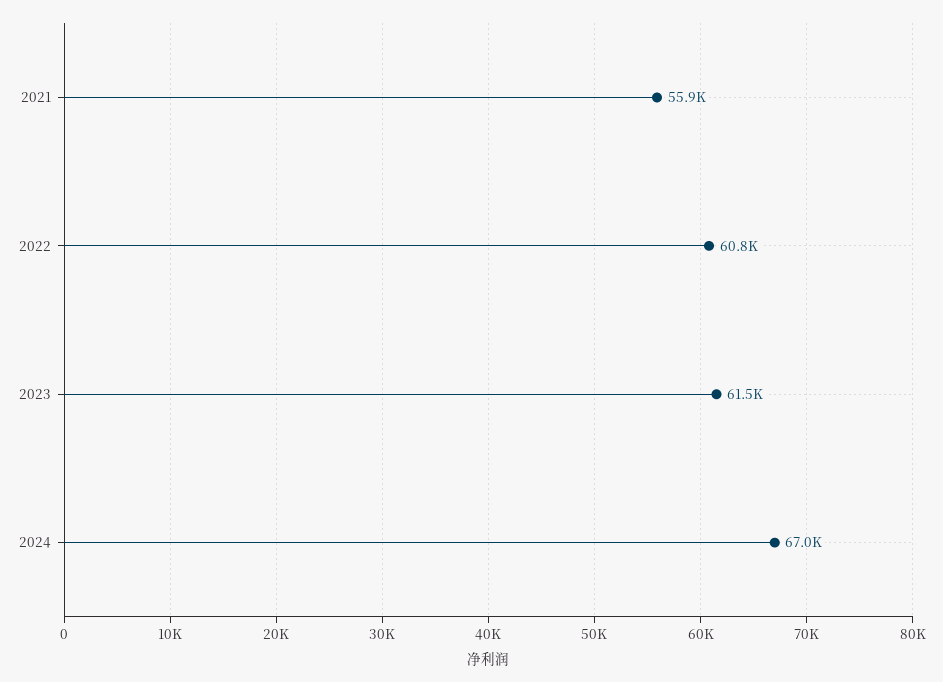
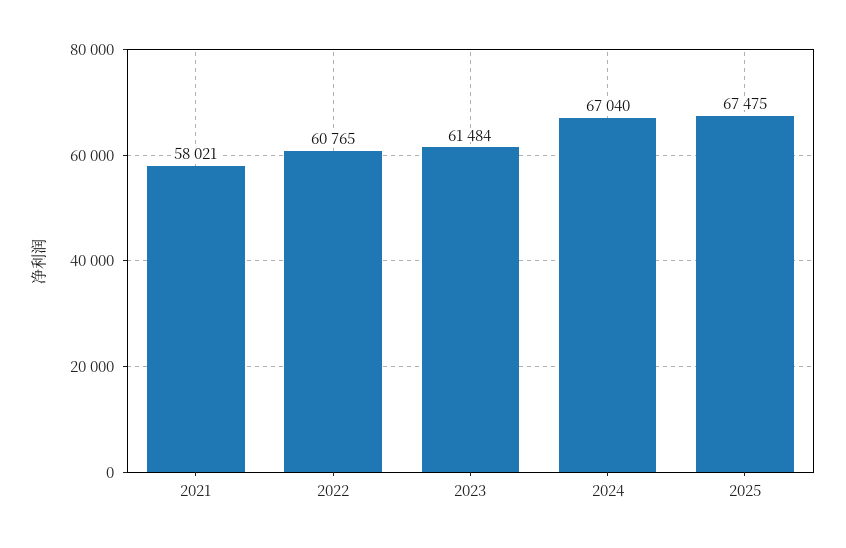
2021: 55900 -> 58021
2025: none -> 67475

